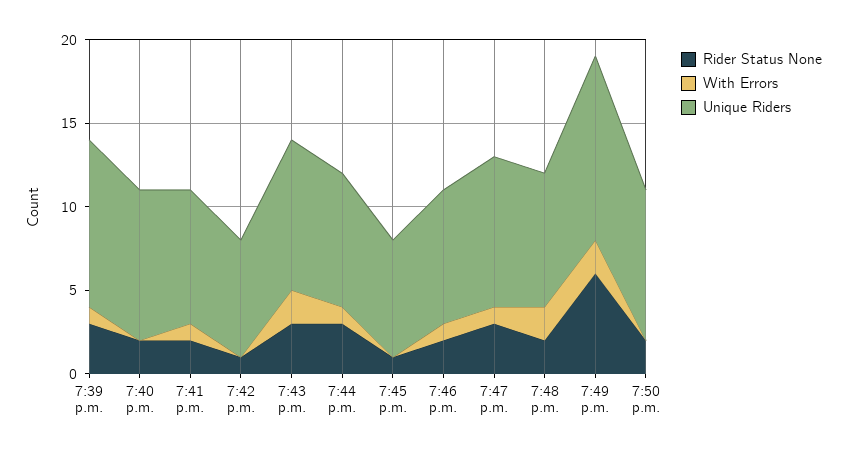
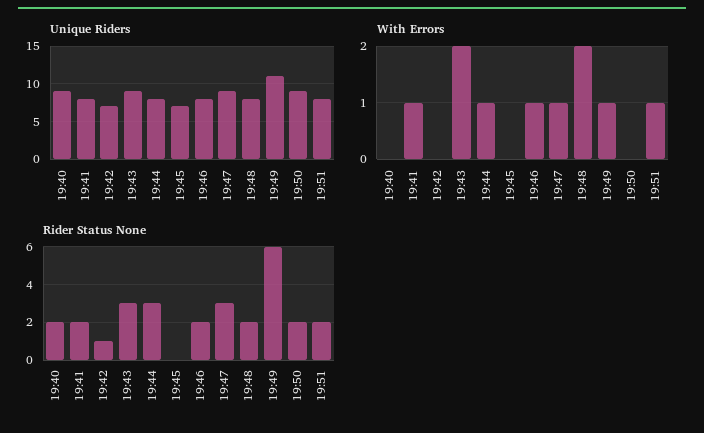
Rider Status None, 7:39 p.m.: 3 -> none
With Errors, 7:39 p.m.: 1 -> none
Unique Riders, 7:39 p.m.: 10 -> none
Rider Status None, 7:45 p.m.: 1 -> 0
With Errors, 7:49 p.m.: 2 -> 1
Unique Riders, 19:51: none -> 8
With Errors, 19:51: none -> 1
Rider Status None, 19:51: none -> 2

